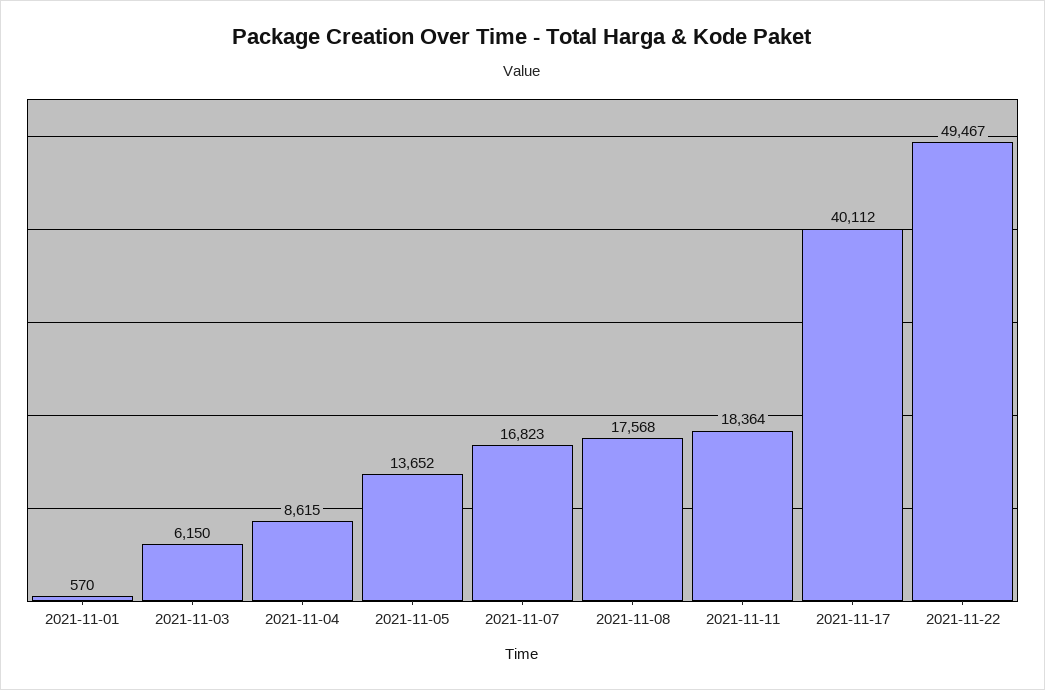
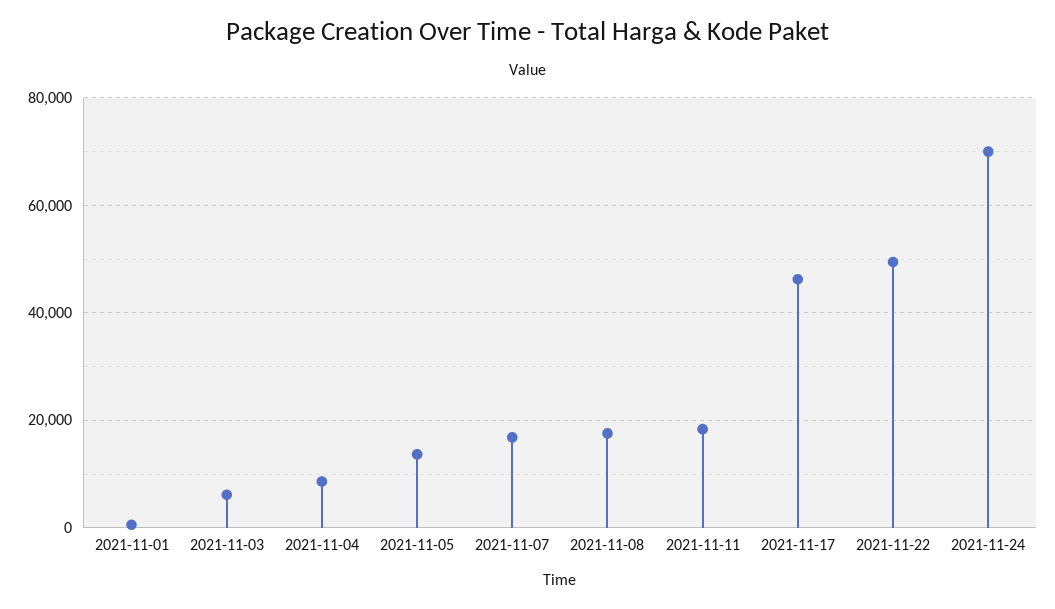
2021-11-17: 40112 -> 46000
2021-11-24: none -> 70000

